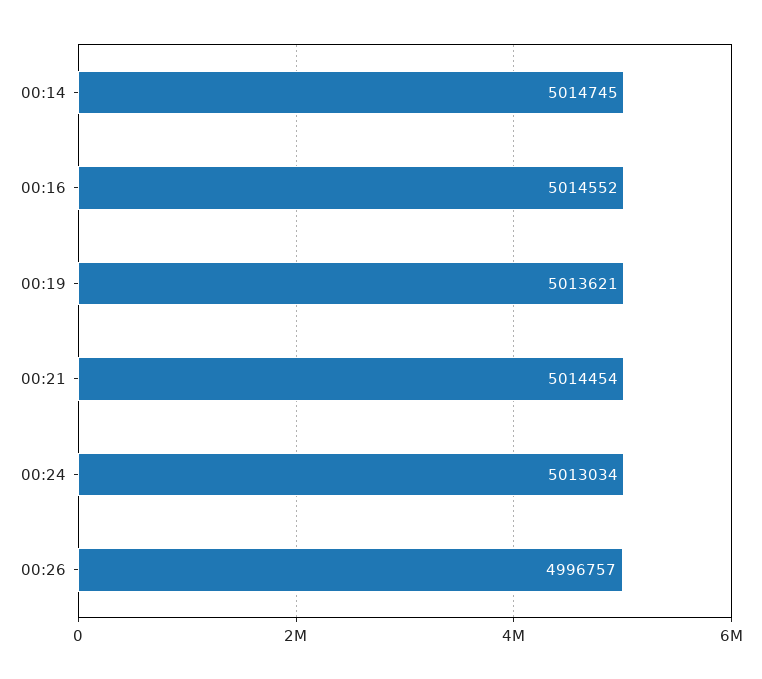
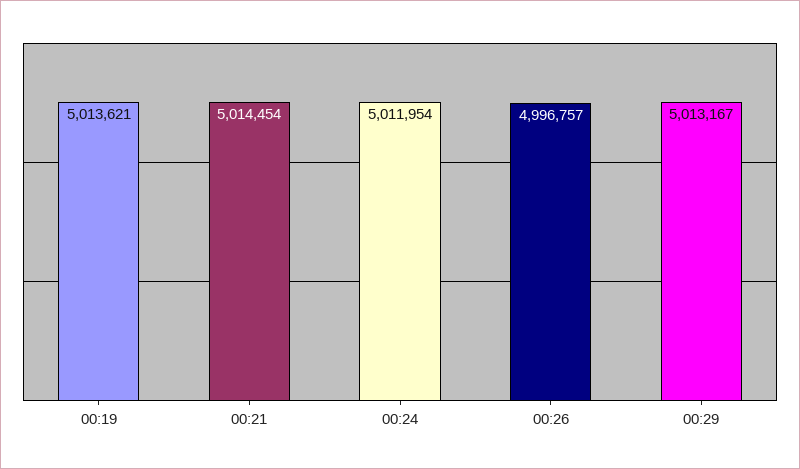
00:14: 5014745 -> none
00:16: 5014552 -> none
00:24: 5013034 -> 5011954
00:29: none -> 5013167

